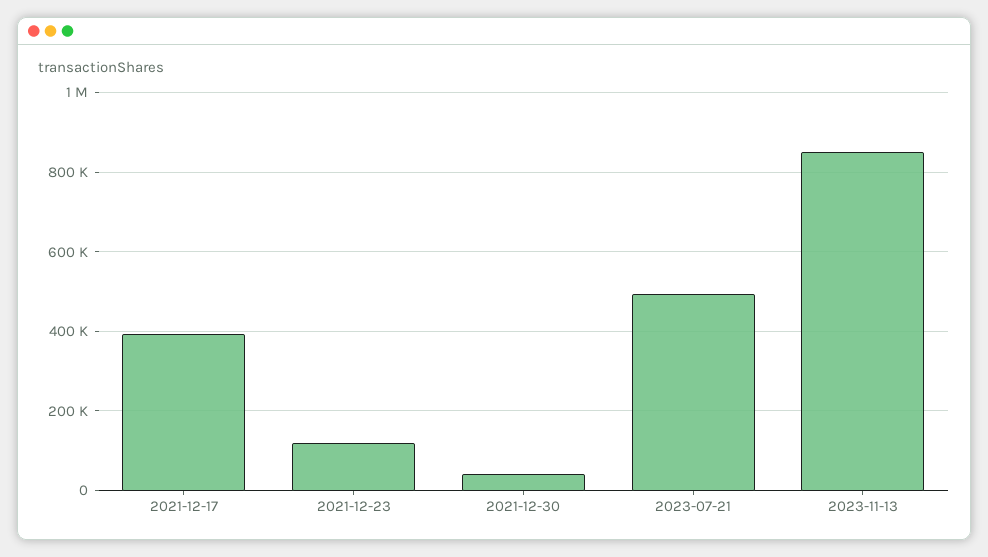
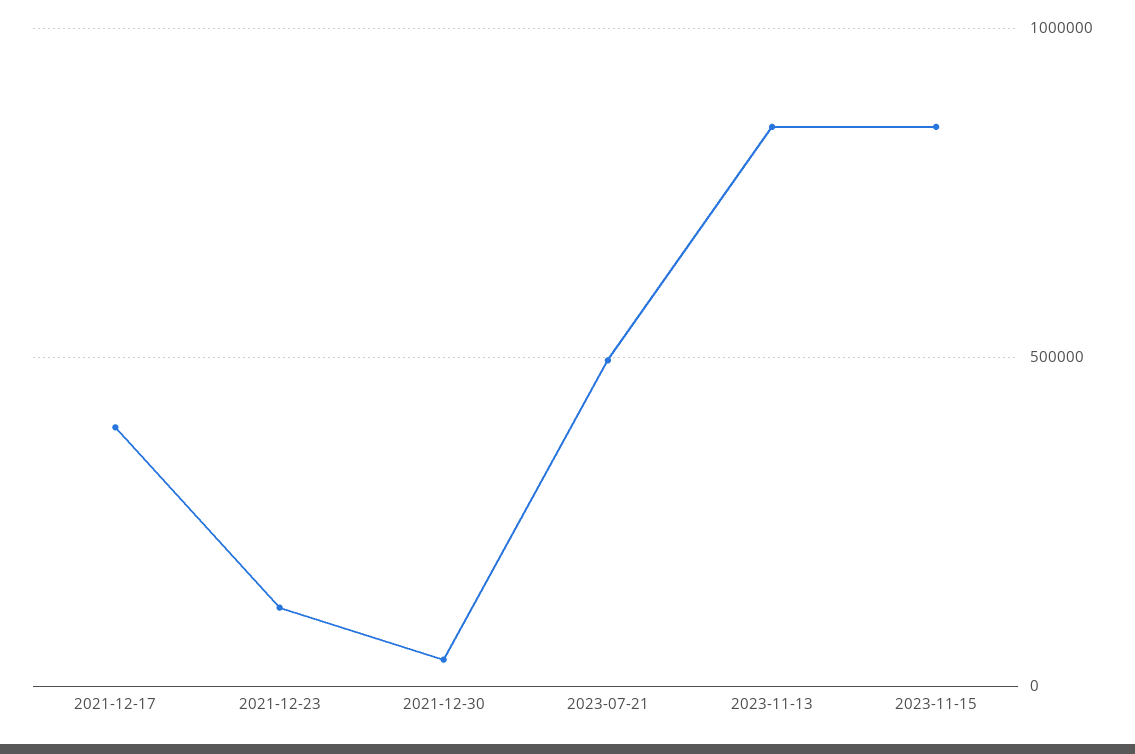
2023-11-15: none -> 850000

